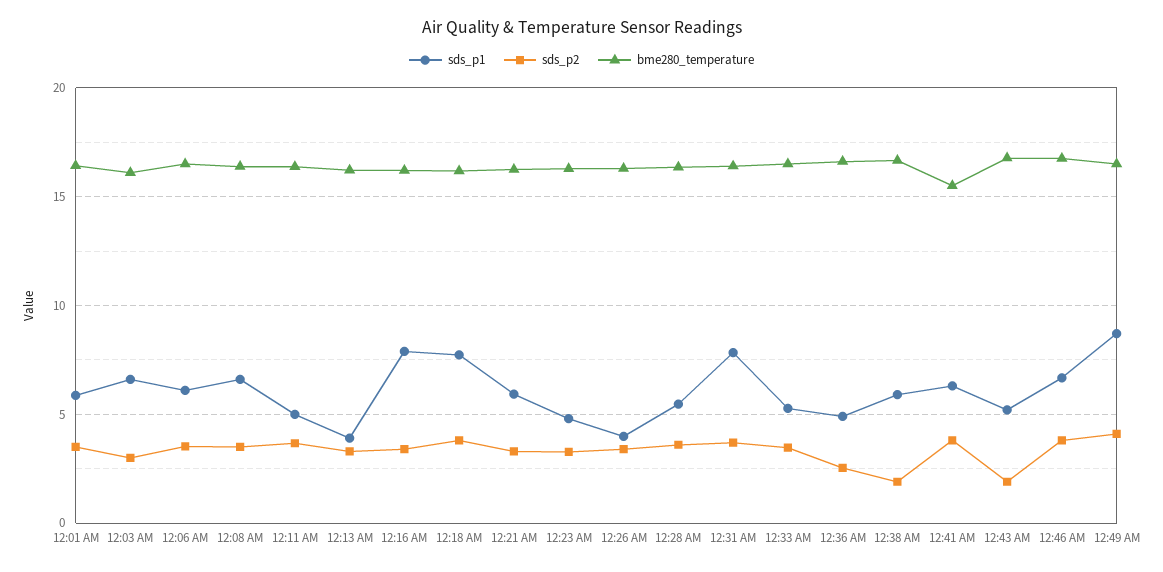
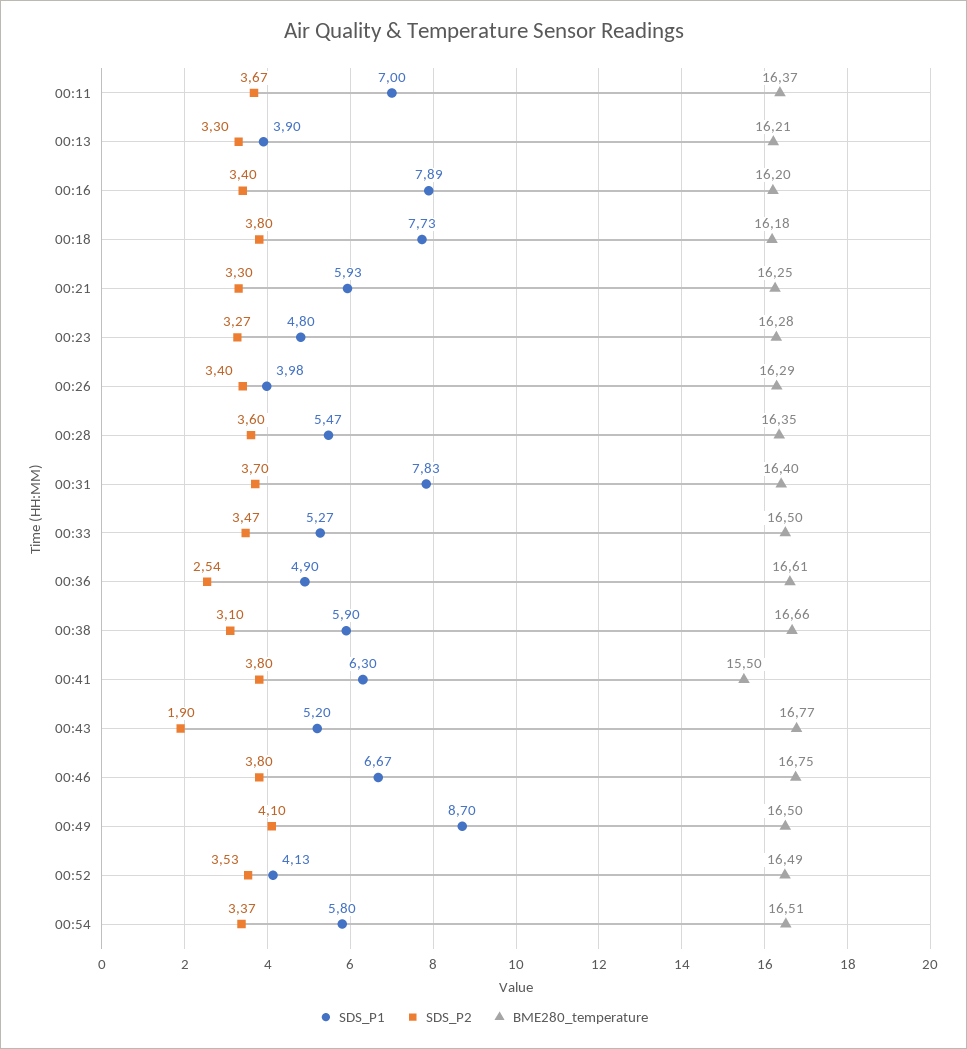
sds_p1, 12:01 AM: 6 -> none
sds_p2, 12:01 AM: 3.5 -> none
bme280_temperature, 12:01 AM: 16.5 -> none
sds_p1, 12:03 AM: 6.5 -> none
sds_p2, 12:03 AM: 3 -> none
bme280_temperature, 12:03 AM: 16 -> none
sds_p1, 12:06 AM: 6 -> none
sds_p2, 12:06 AM: 3.5 -> none
bme280_temperature, 12:06 AM: 16.5 -> none
sds_p1, 12:08 AM: 6.5 -> none
sds_p2, 12:08 AM: 3.5 -> none
bme280_temperature, 12:08 AM: 16.5 -> none
sds_p1, 12:11 AM: 5 -> 7
sds_p2, 12:38 AM: 2 -> 3.1
sds_p1, 00:52: none -> 4.13
sds_p2, 00:52: none -> 3.53
bme280_temperature, 00:52: none -> 16.49
sds_p1, 00:54: none -> 5.8
sds_p2, 00:54: none -> 3.37
bme280_temperature, 00:54: none -> 16.51

